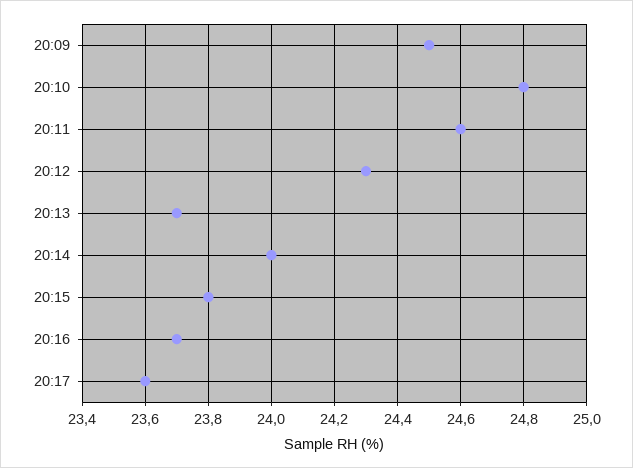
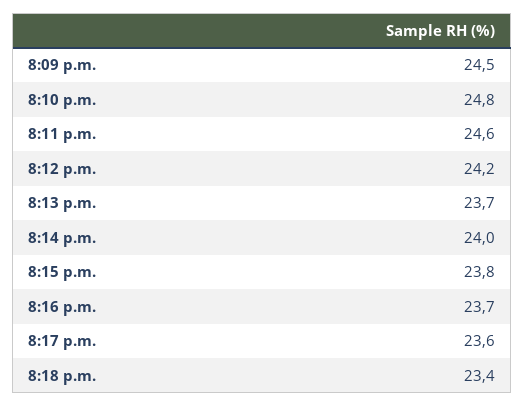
20:12: 24.3 -> 24.2
8:18 p.m.: none -> 23.4

